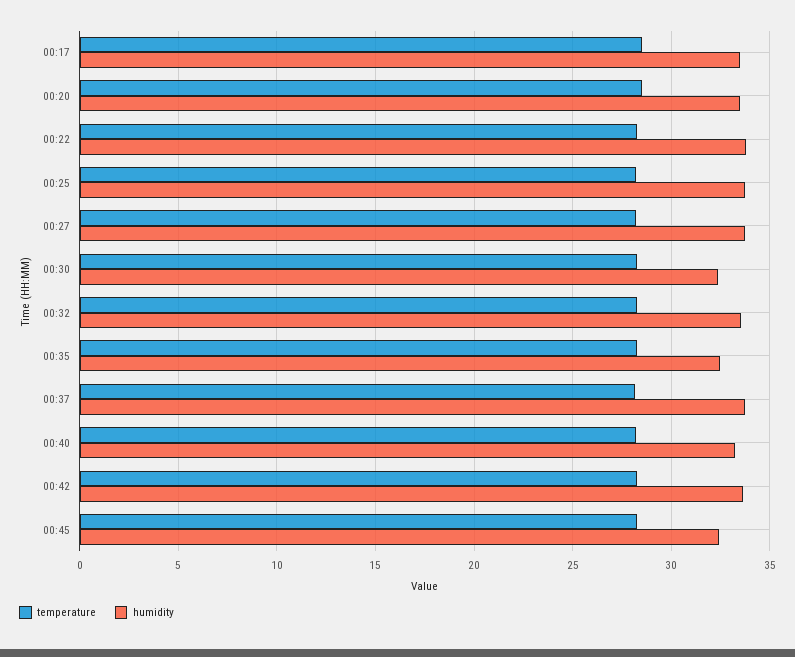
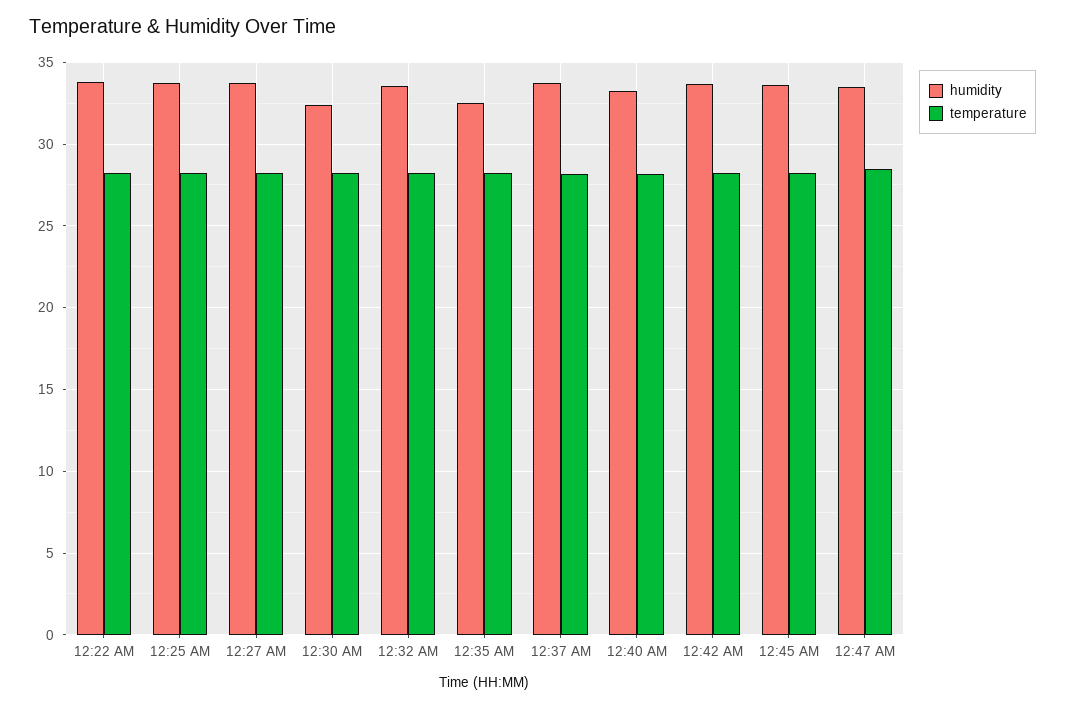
temperature, 00:17: 28.5 -> none
humidity, 00:17: 33.5 -> none
temperature, 00:20: 28.5 -> none
humidity, 00:20: 33.5 -> none
humidity, 00:45: 32.5 -> 33.5
humidity, 12:47 AM: none -> 33.5
temperature, 12:47 AM: none -> 28.5

